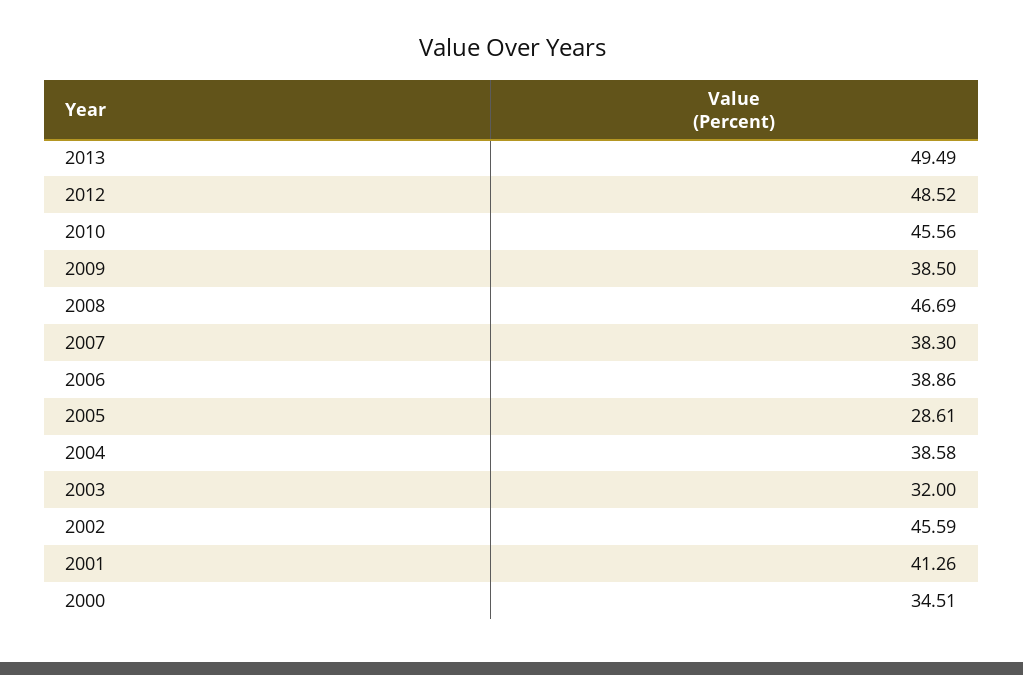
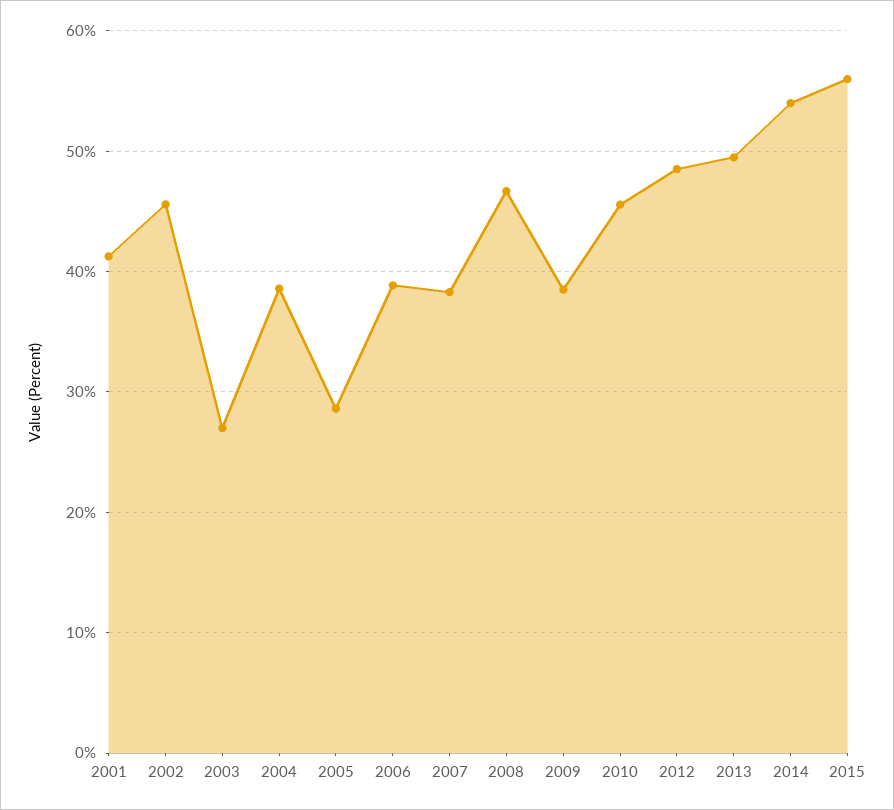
2003: 32 -> 27
2000: 34.51 -> none
2014: none -> 54
2015: none -> 56

